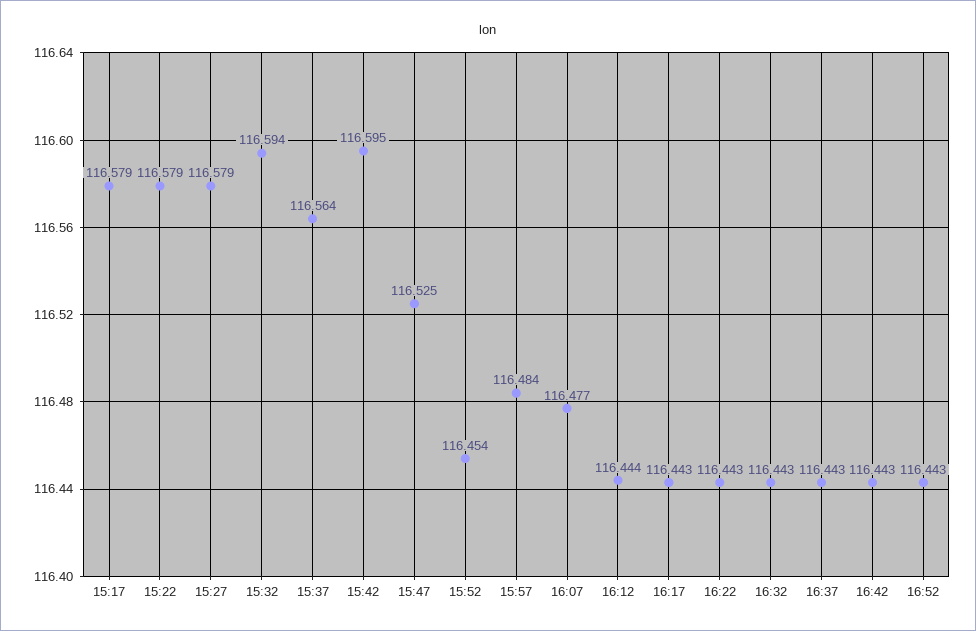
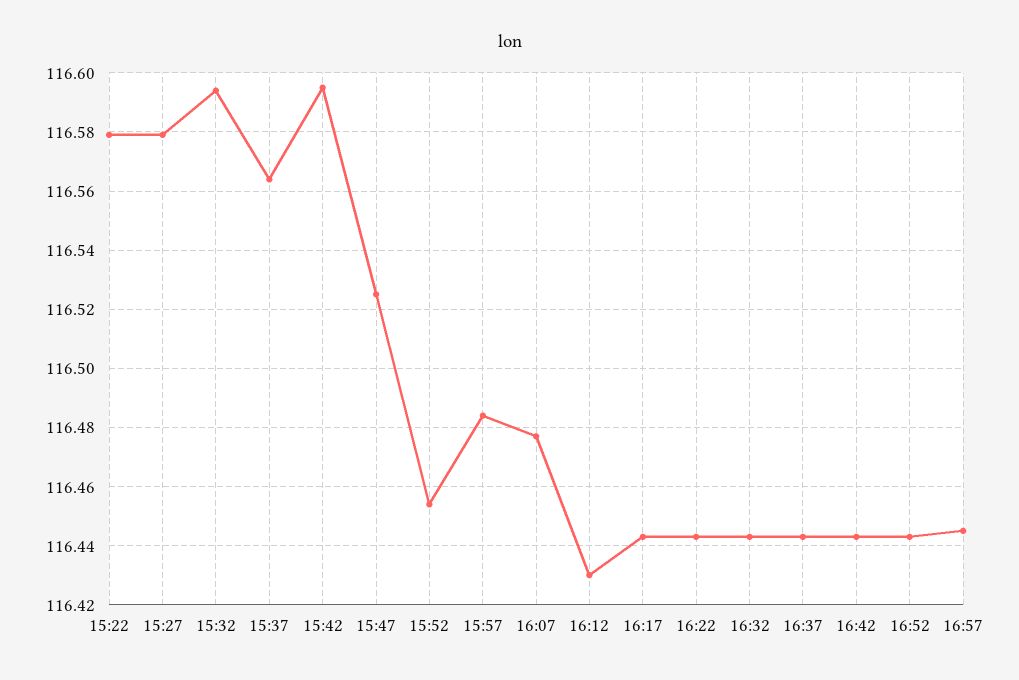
15:17: 116.579 -> none
16:12: 116.444 -> 116.43
16:57: none -> 116.445

